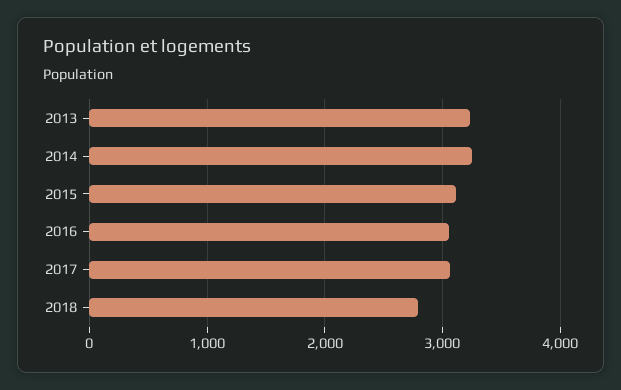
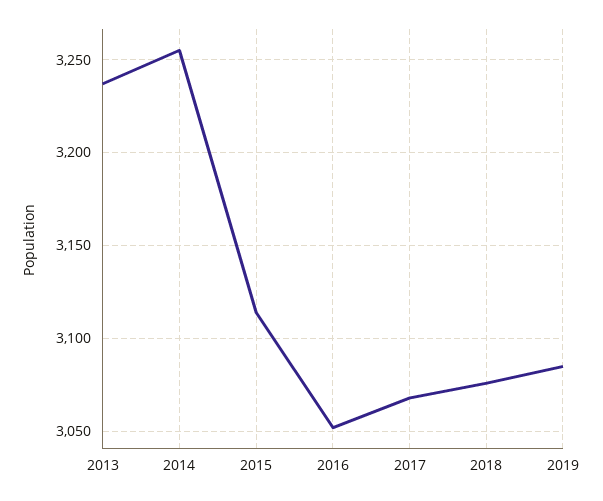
2018: 2800 -> 3075
2019: none -> 3085

